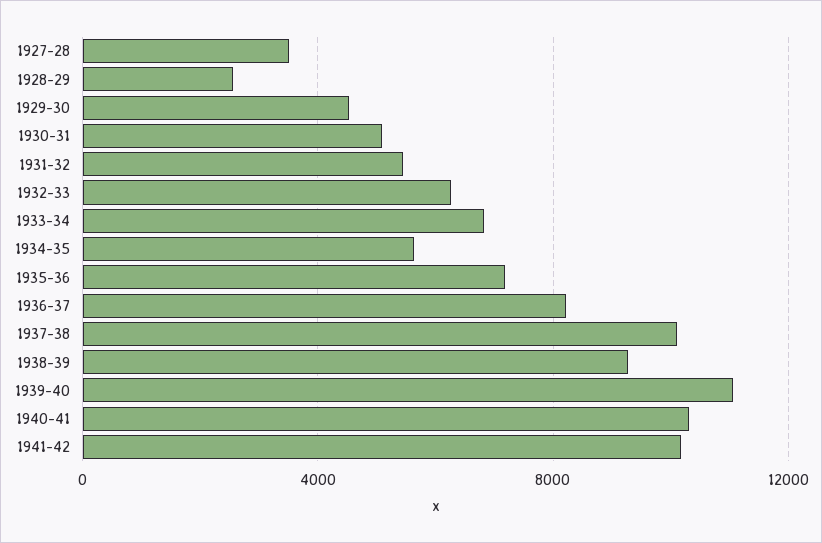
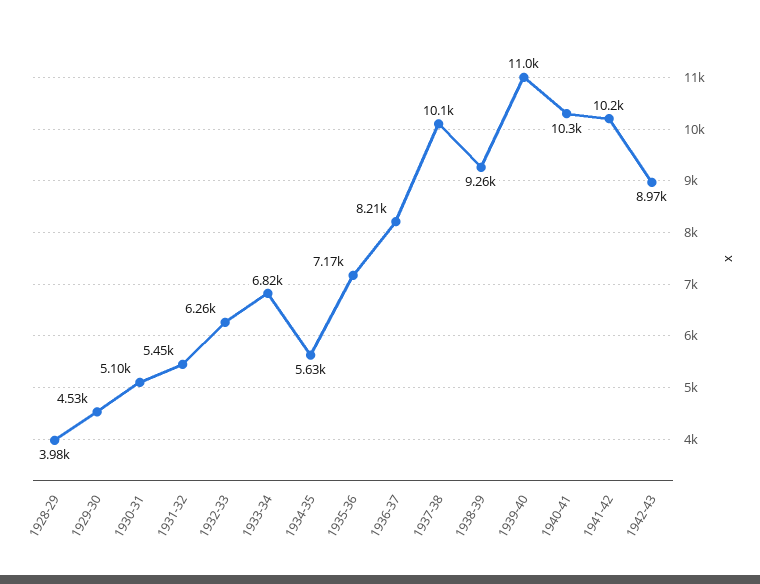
1927-28: 3500 -> none
1928-29: 2500 -> 3980
1942-43: none -> 8970

